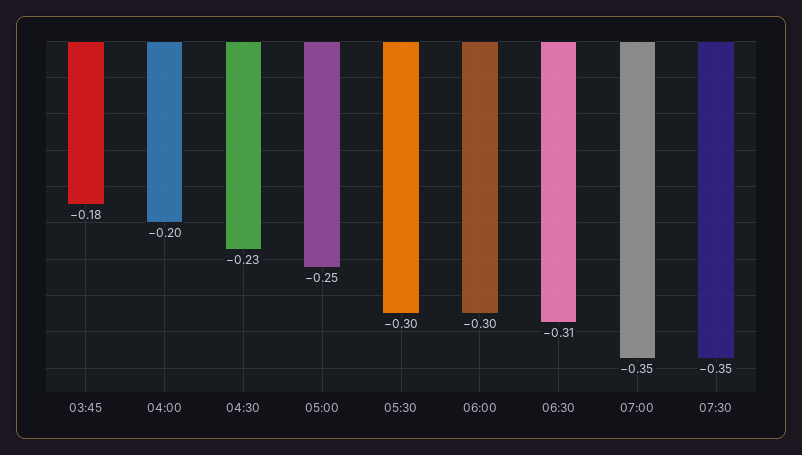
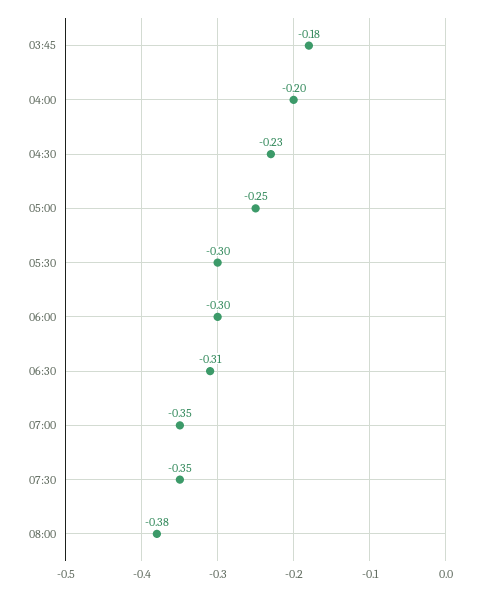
08:00: none -> -0.38

